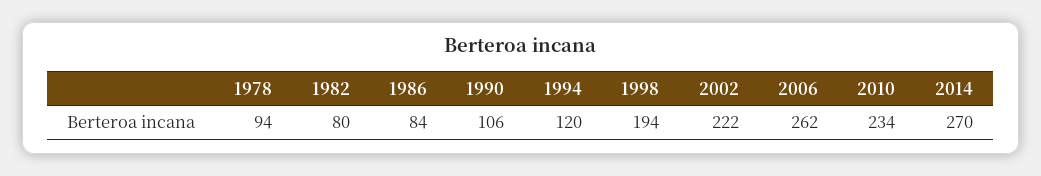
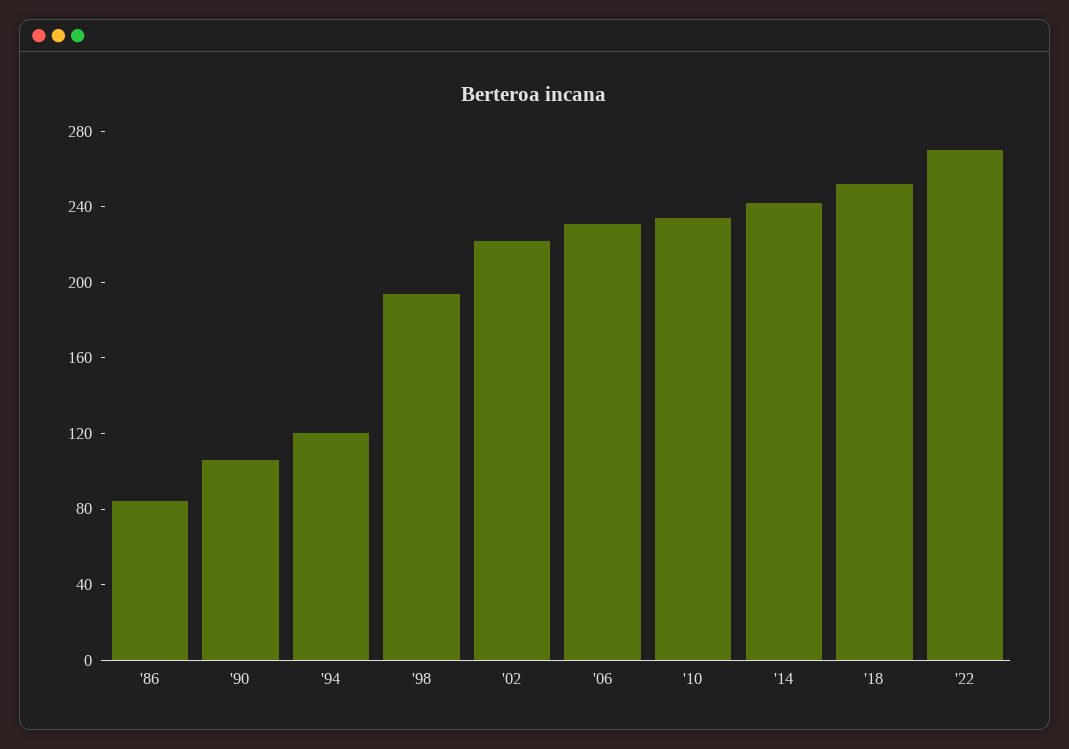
1978: 94 -> none
1982: 80 -> none
2006: 262 -> 230
2014: 270 -> 240
'18: none -> 250
'22: none -> 270

